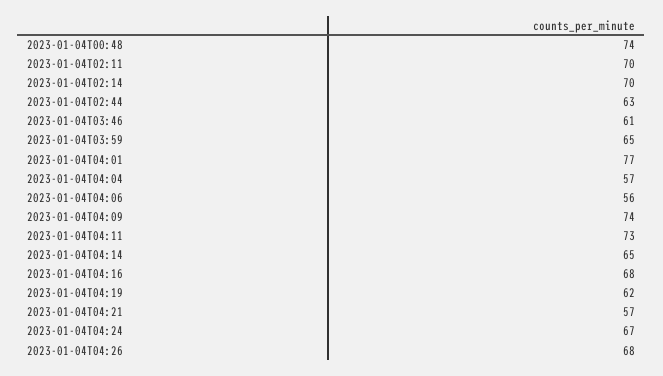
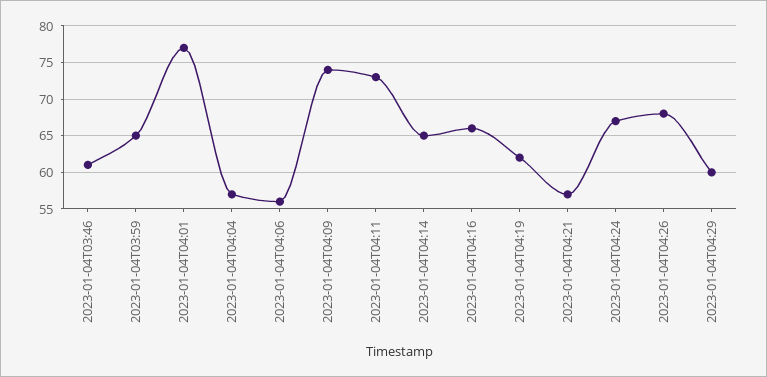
2023-01-04T00:48: 74 -> none
2023-01-04T02:11: 70 -> none
2023-01-04T02:14: 70 -> none
2023-01-04T02:44: 63 -> none
2023-01-04T04:16: 68 -> 66
2023-01-04T04:29: none -> 60

